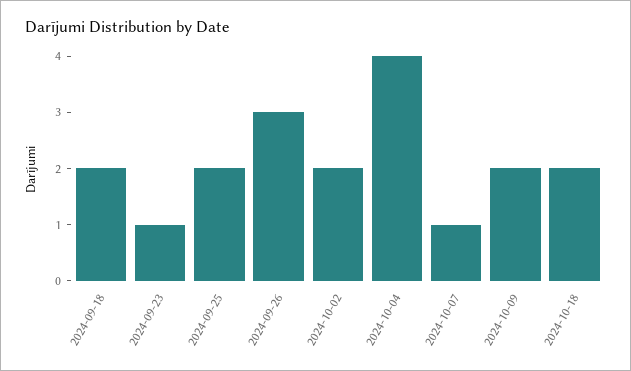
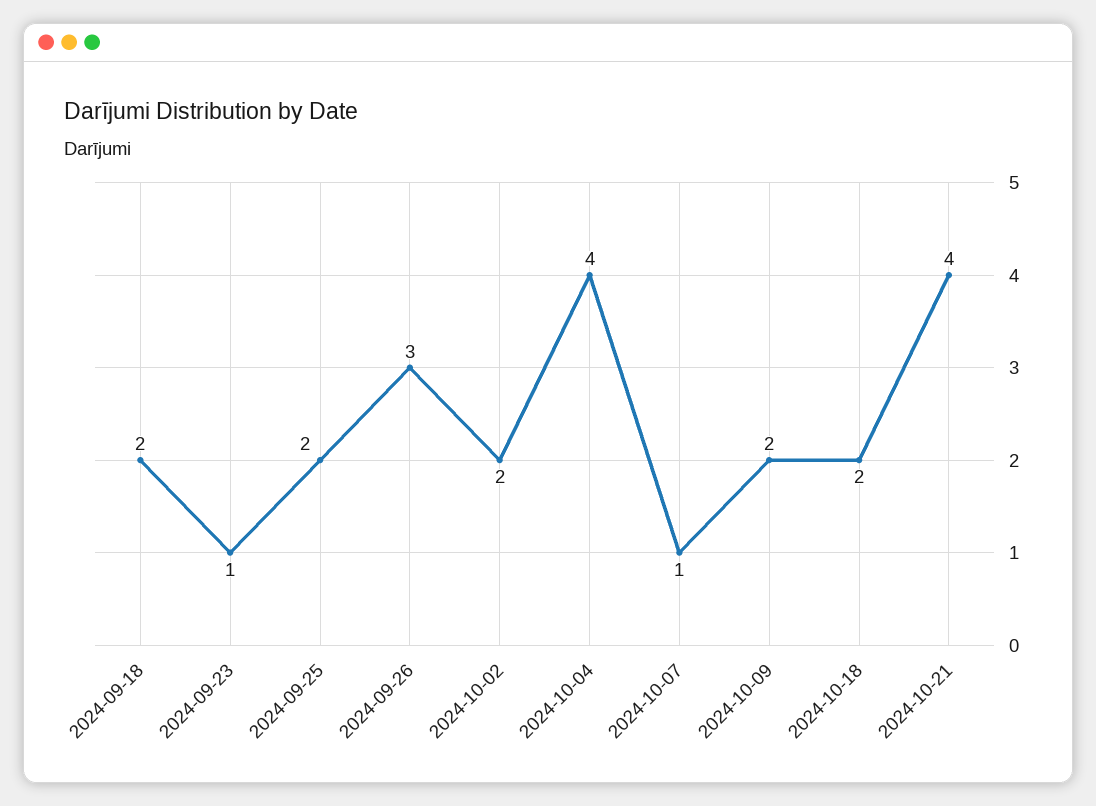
2024-10-21: none -> 4

